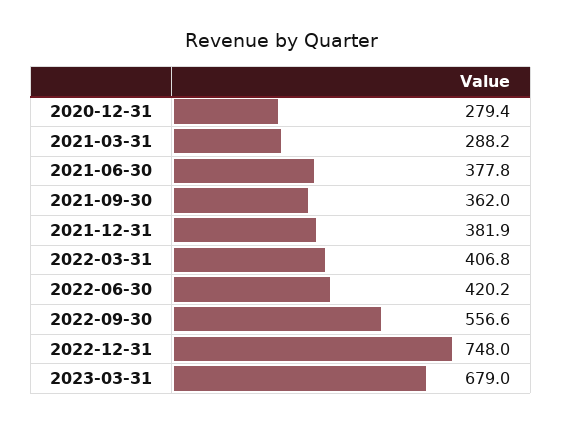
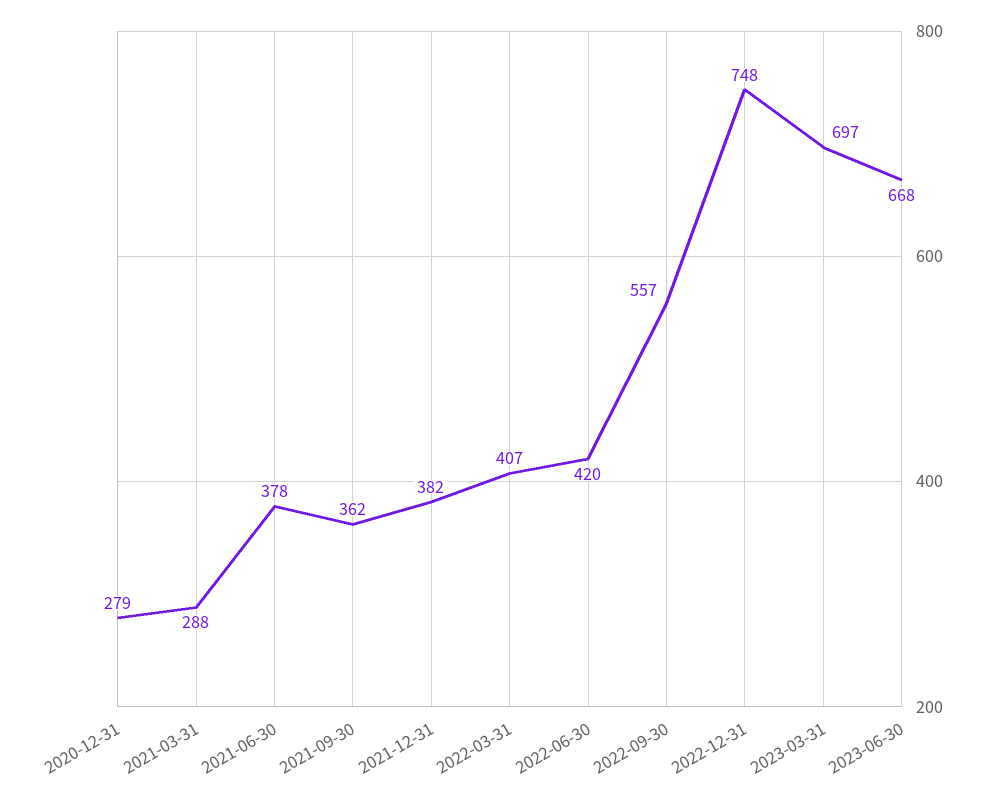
2023-03-31: 679 -> 697
2023-06-30: none -> 668

